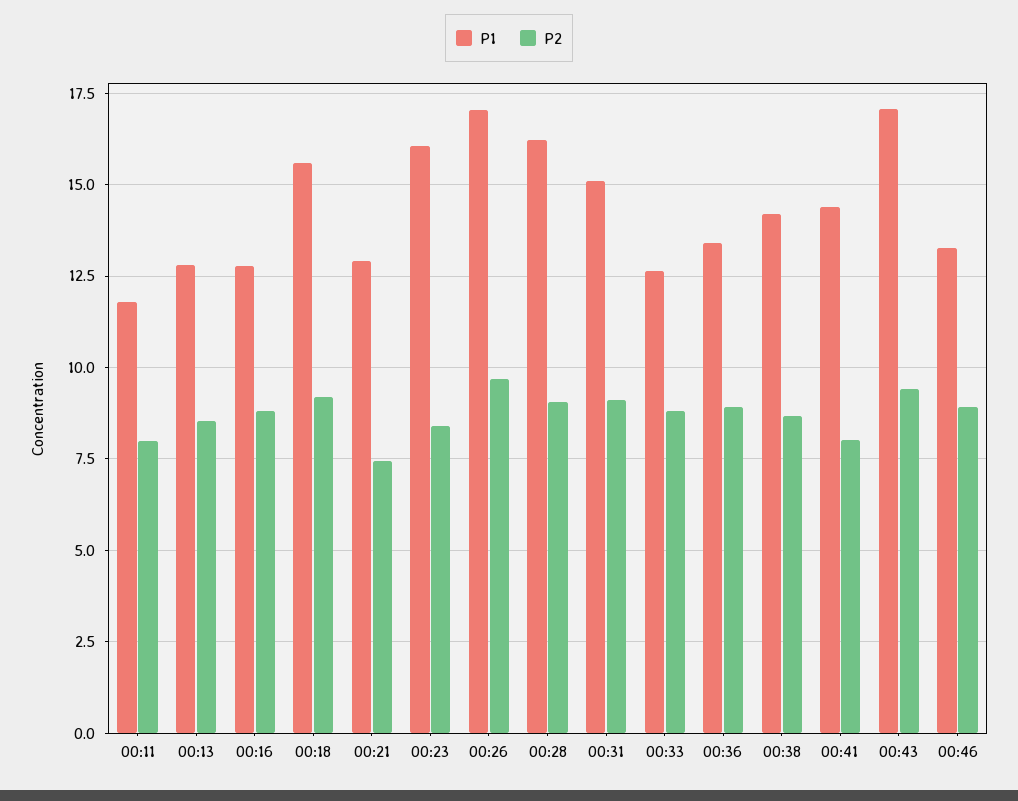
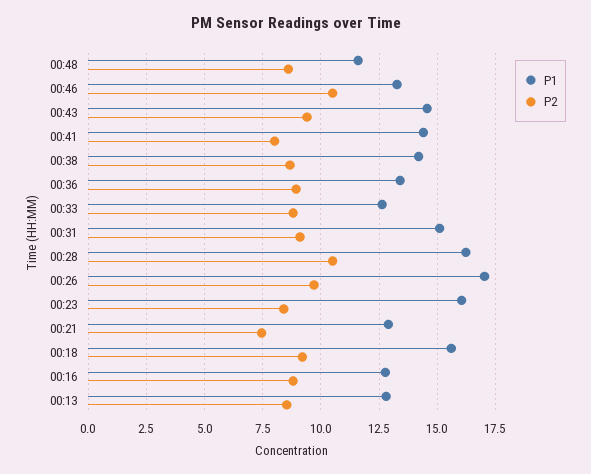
P1, 00:11: 11.75 -> none
P2, 00:11: 8 -> none
P2, 00:28: 9 -> 10.5
P1, 00:43: 17 -> 14.5
P2, 00:46: 9 -> 10.5
P1, 00:48: none -> 11.5
P2, 00:48: none -> 8.5

